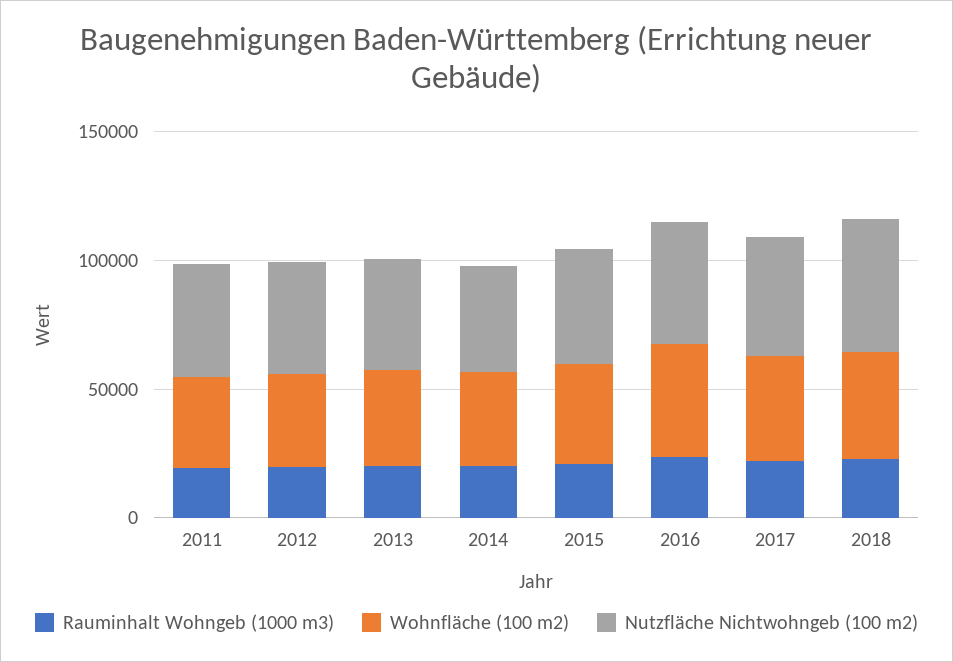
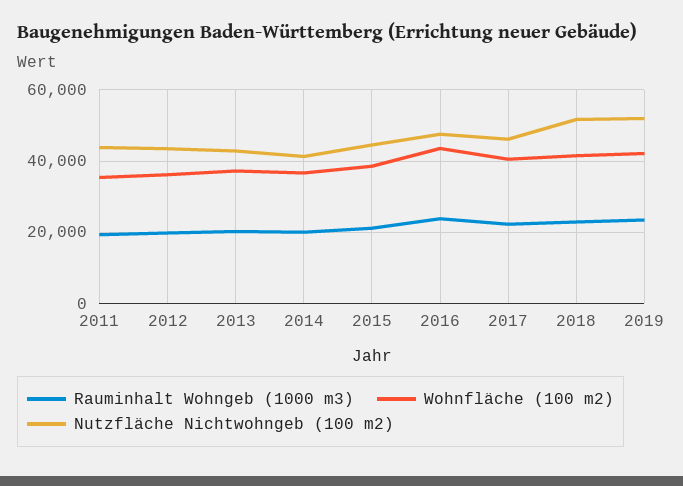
Rauminhalt Wohngeb (1000 m3), 2019: none -> 24000
Wohnfläche (100 m2), 2019: none -> 42000
Nutzfläche Nichtwohngeb (100 m2), 2019: none -> 52000

